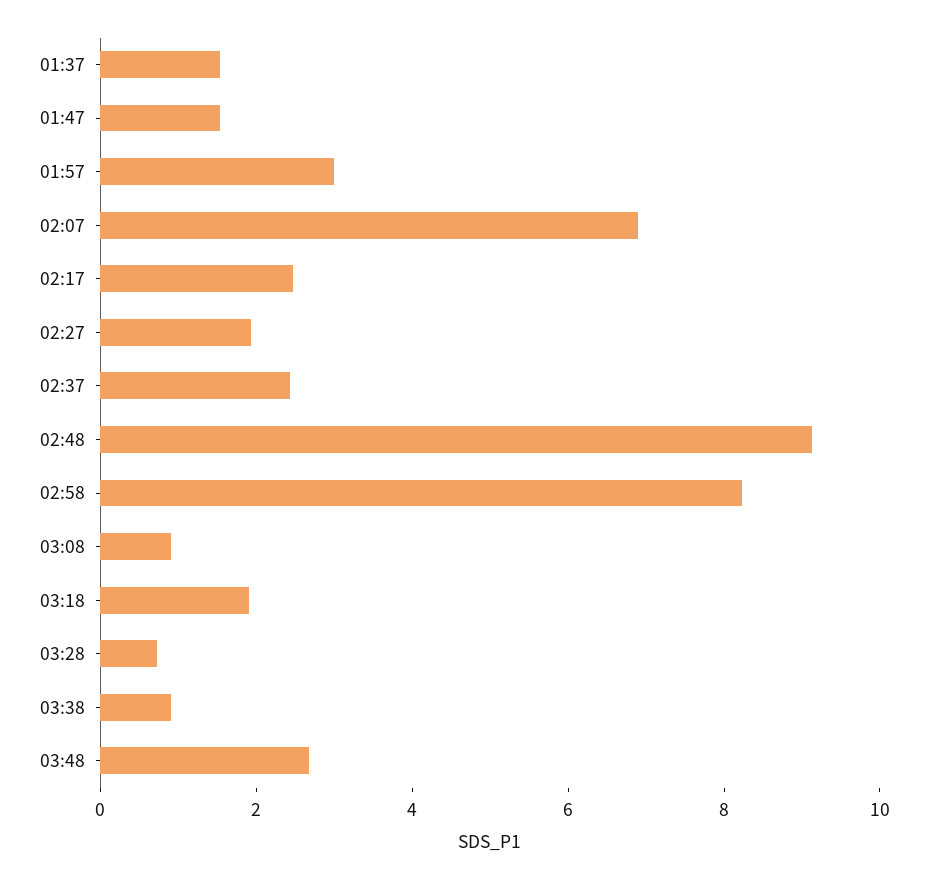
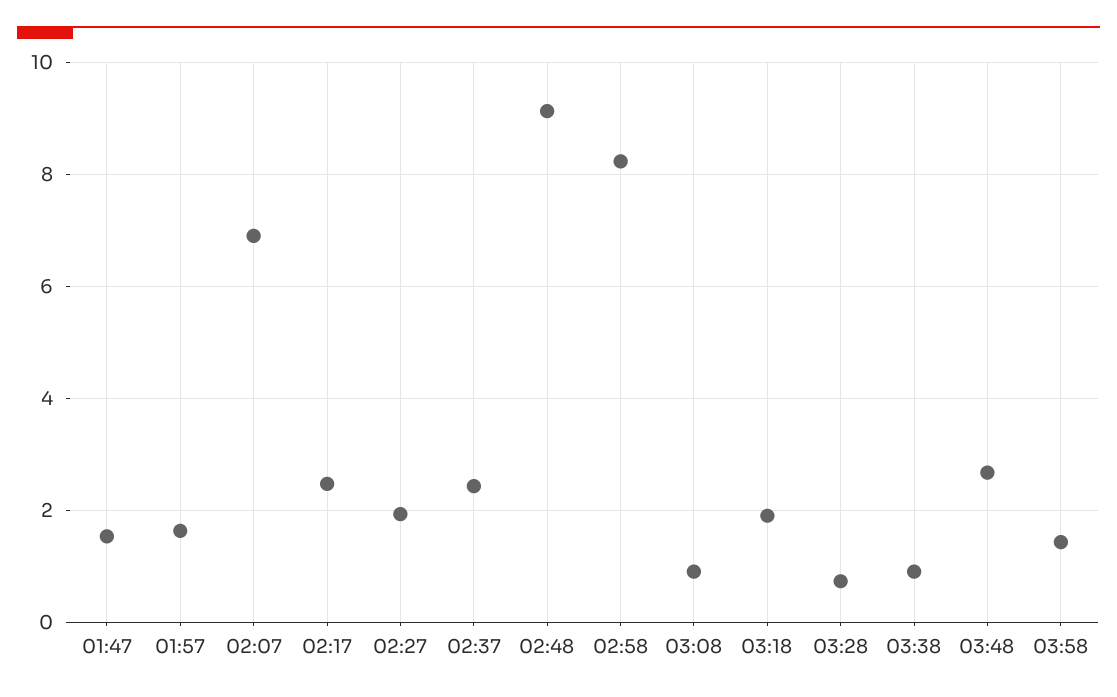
01:37: 1.5 -> none
01:57: 3 -> 1.6
03:58: none -> 1.4

